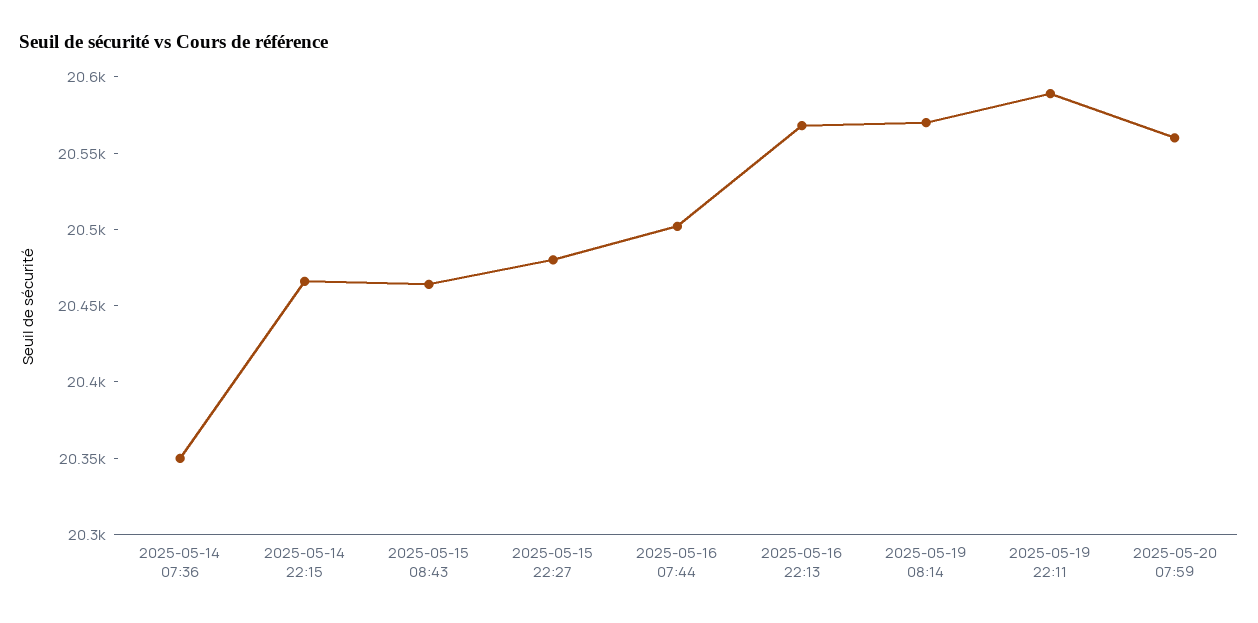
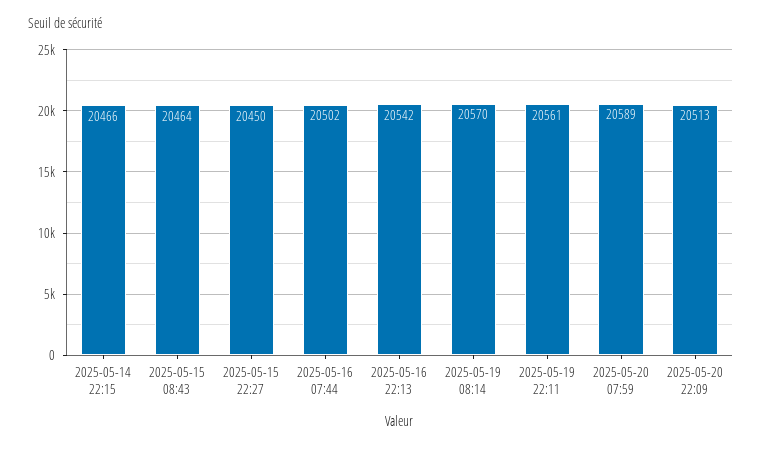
2025-05-14 07:36: 20350 -> none
2025-05-15 22:27: 20480 -> 20450
2025-05-16 22:13: 20570 -> 20542
2025-05-19 22:11: 20590 -> 20561
2025-05-20 07:59: 20560 -> 20589
2025-05-20 22:09: none -> 20513

